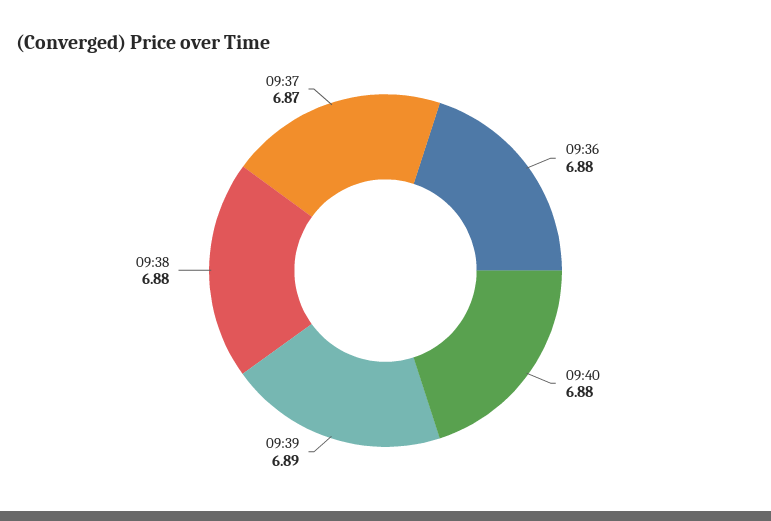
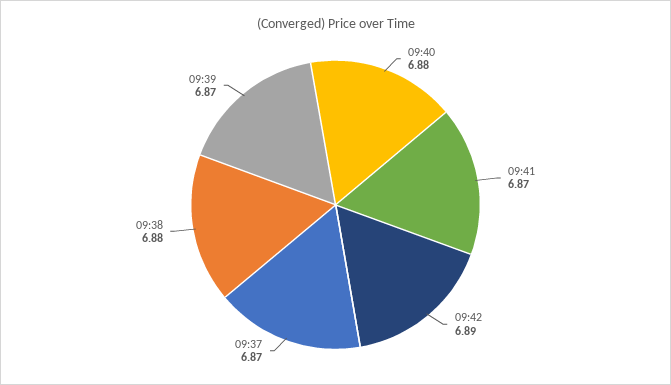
09:36: 6.88 -> none
09:39: 6.89 -> 6.87
09:41: none -> 6.87
09:42: none -> 6.89

